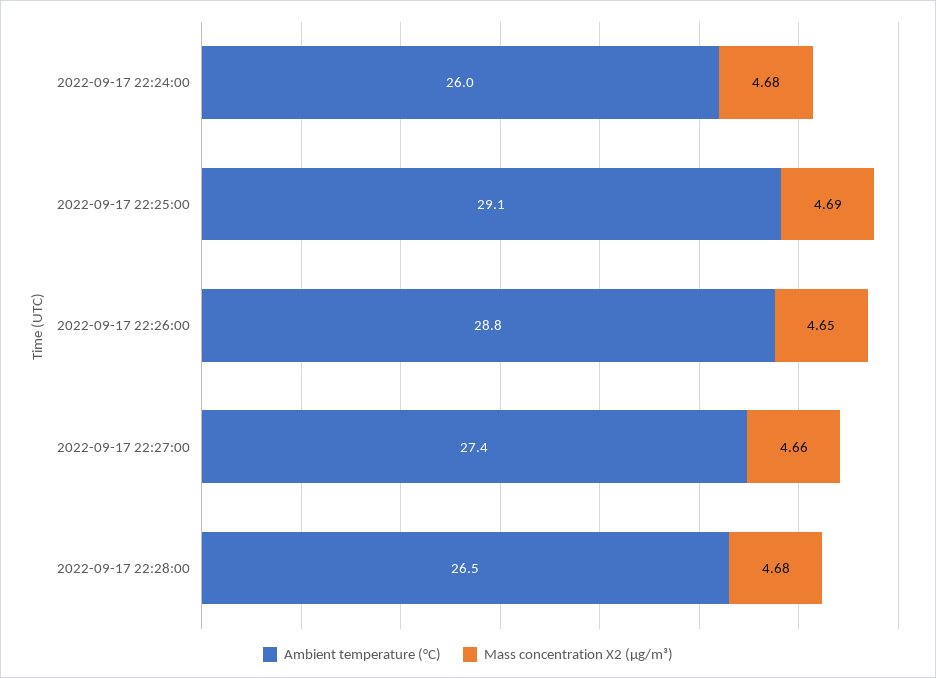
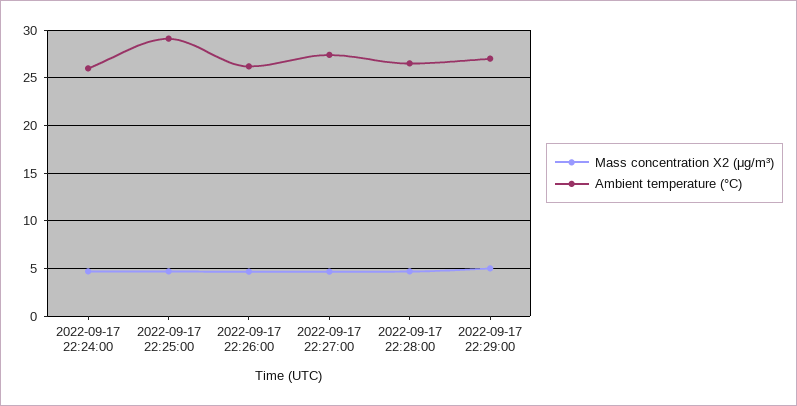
Ambient temperature (°C), 2022-09-17 22:26:00: 28.8 -> 26
Mass concentration X2 (μg/m³), 2022-09-17 22:29:00: none -> 5
Ambient temperature (°C), 2022-09-17 22:29:00: none -> 27

